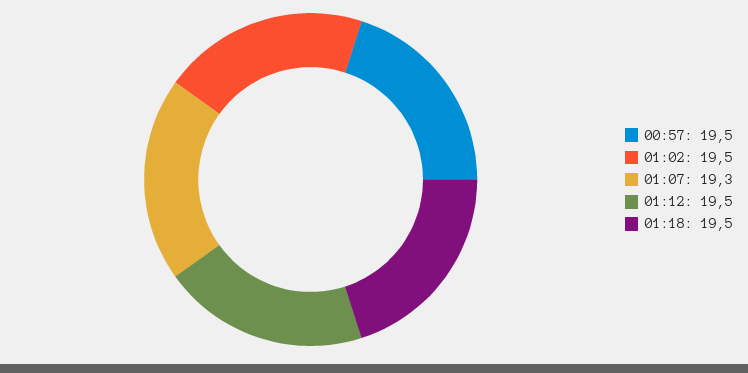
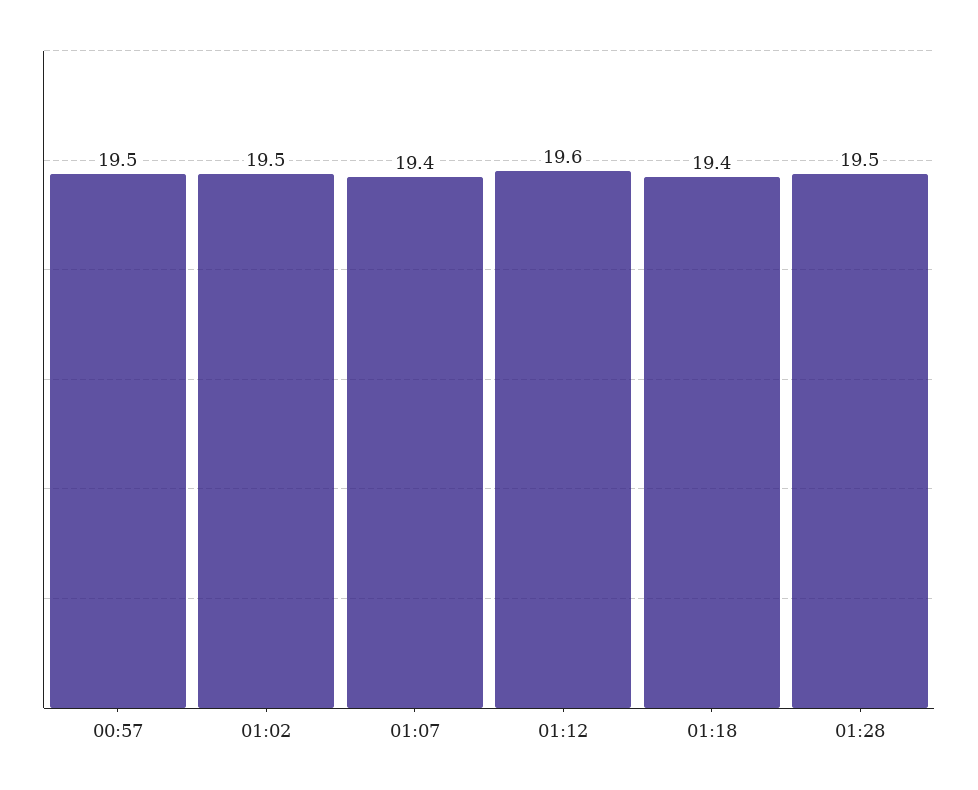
01:07: 19.3 -> 19.4
01:12: 19.5 -> 19.6
01:18: 19.5 -> 19.4
01:28: none -> 19.5

